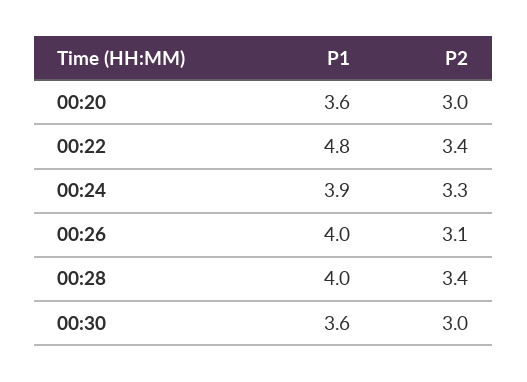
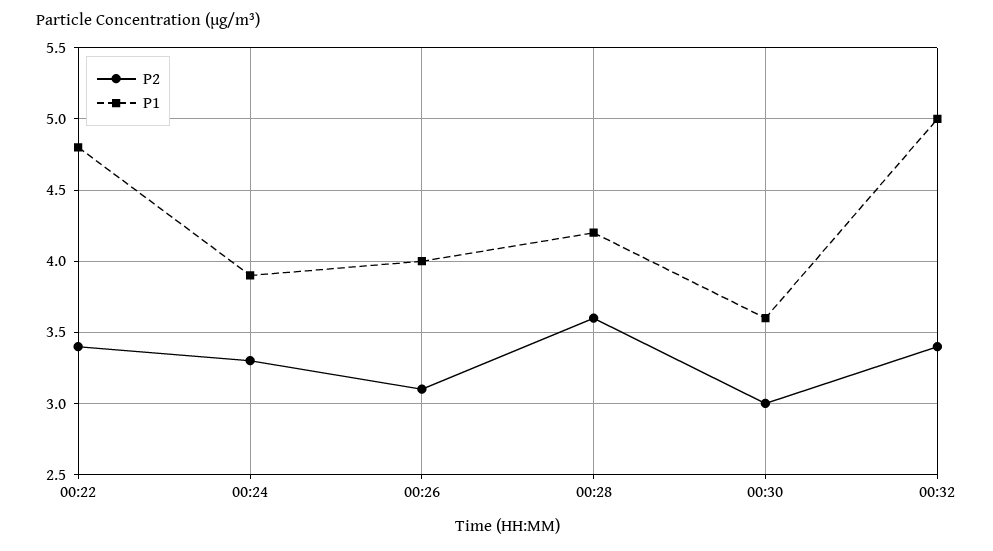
P1, 00:20: 3.6 -> none
P2, 00:20: 3 -> none
P1, 00:28: 4 -> 4.2
P2, 00:28: 3.4 -> 3.6
P2, 00:32: none -> 3.4
P1, 00:32: none -> 5

